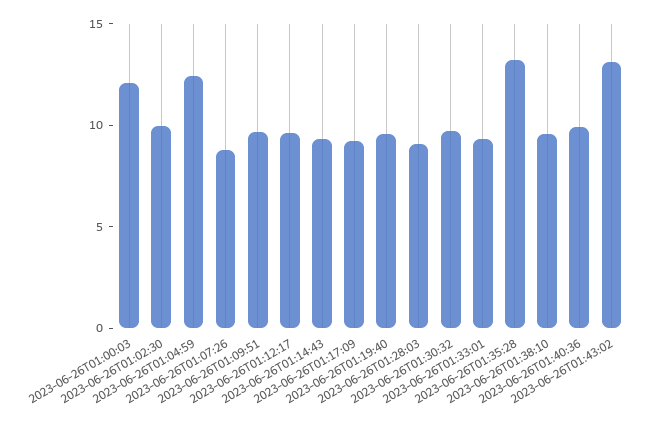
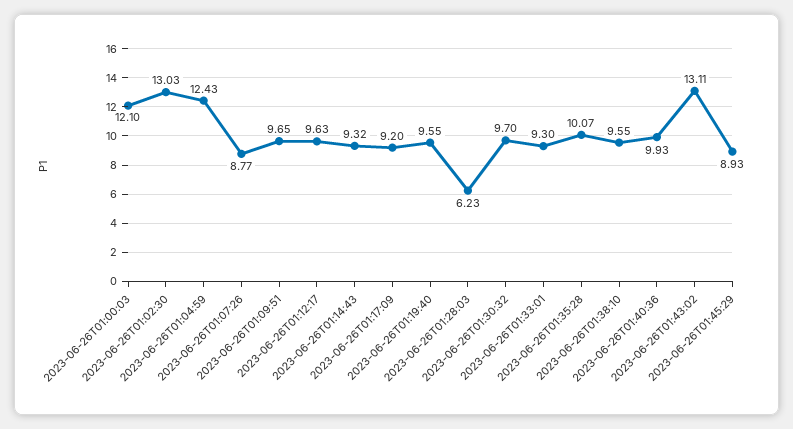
2023-06-26T01:02:30: 10 -> 13.03
2023-06-26T01:28:03: 9 -> 6.23
2023-06-26T01:35:28: 13 -> 10.07
2023-06-26T01:45:29: none -> 8.93

